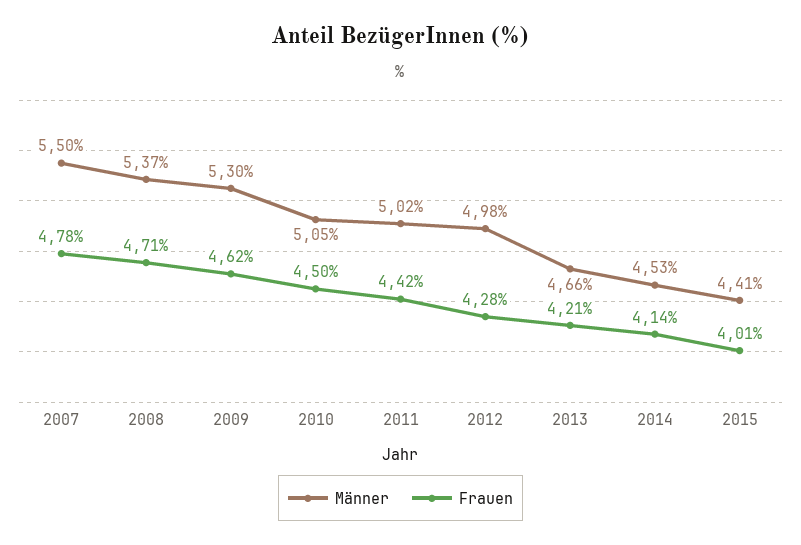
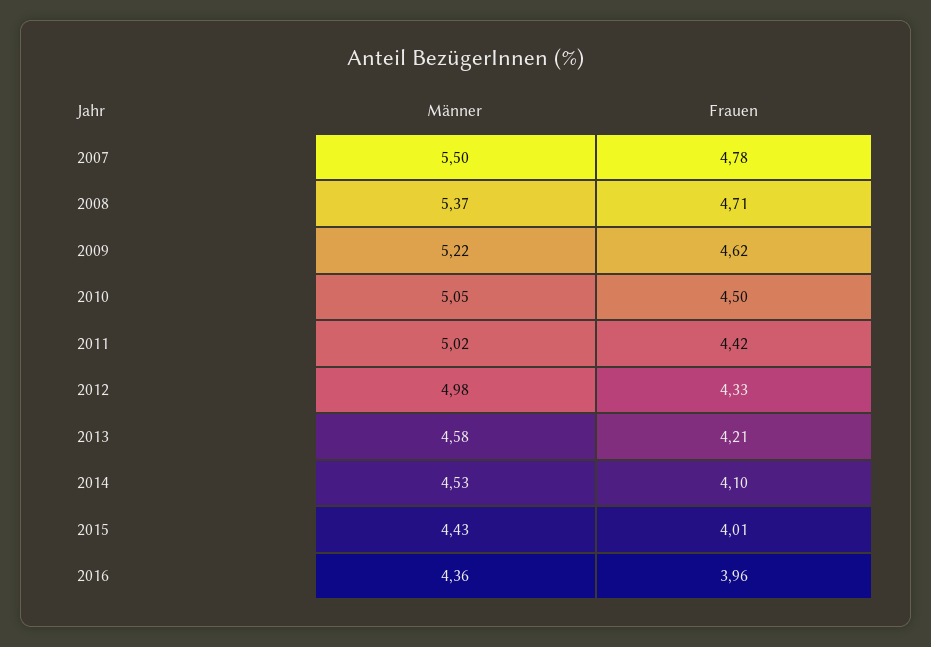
Männer, 2009: 5.3 -> 5.22
Frauen, 2012: 4.28 -> 4.33
Männer, 2013: 4.66 -> 4.58
Frauen, 2014: 4.14 -> 4.1
Männer, 2015: 4.41 -> 4.43
Männer, 2016: none -> 4.36
Frauen, 2016: none -> 3.96

